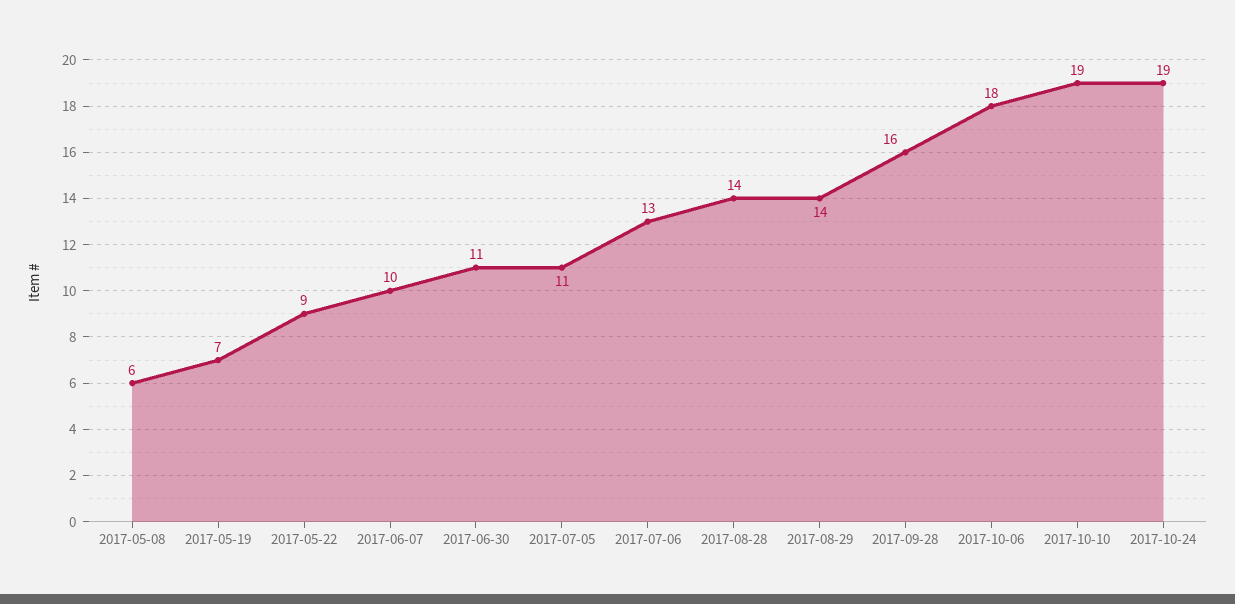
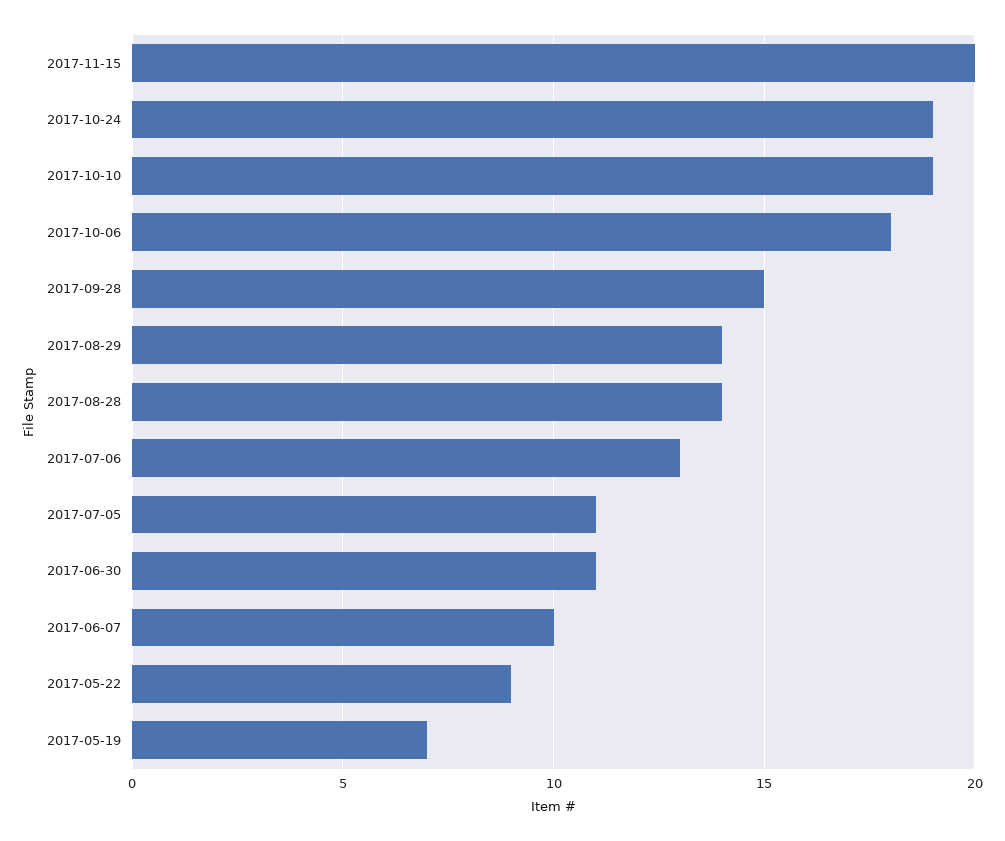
2017-05-08: 6 -> none
2017-09-28: 16 -> 15
2017-11-15: none -> 20

